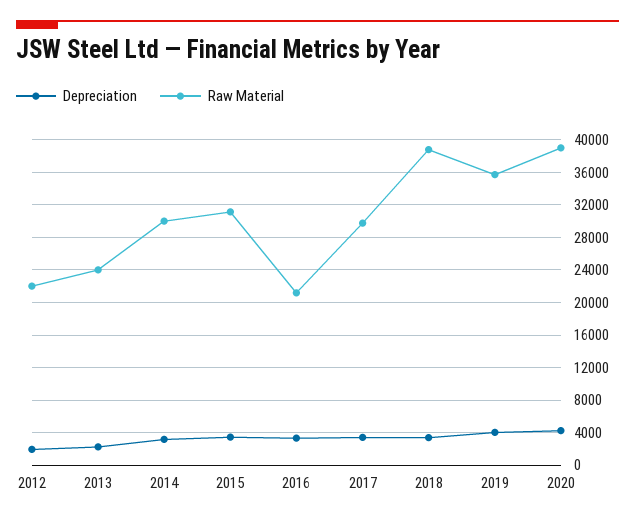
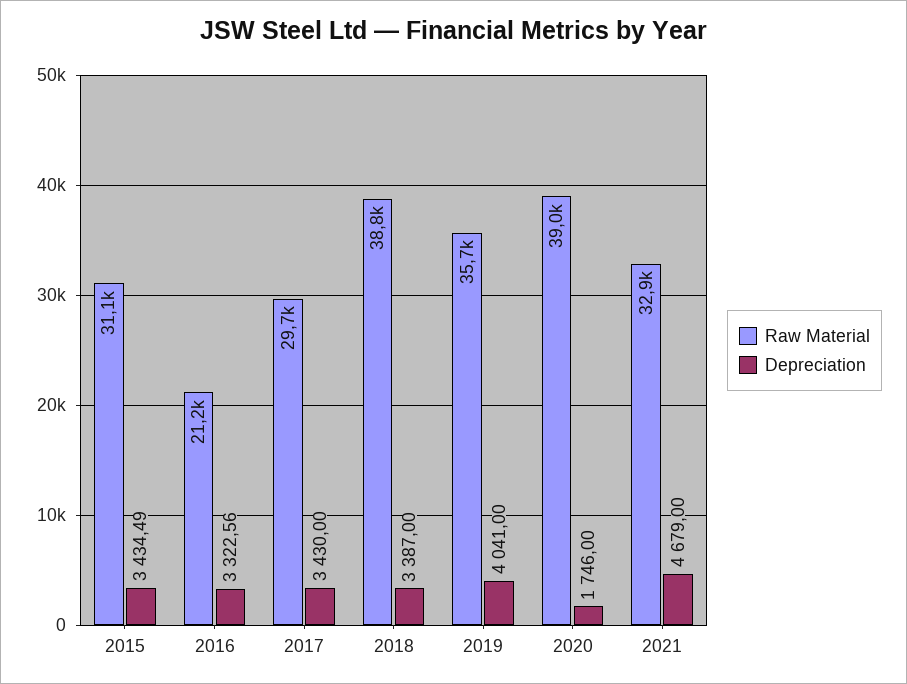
Depreciation, 2012: 2000 -> none
Raw Material, 2012: 22000 -> none
Depreciation, 2013: 2000 -> none
Raw Material, 2013: 24000 -> none
Depreciation, 2014: 3000 -> none
Raw Material, 2014: 30000 -> none
Depreciation, 2020: 4000 -> 1746
Raw Material, 2021: none -> 32900
Depreciation, 2021: none -> 4679

